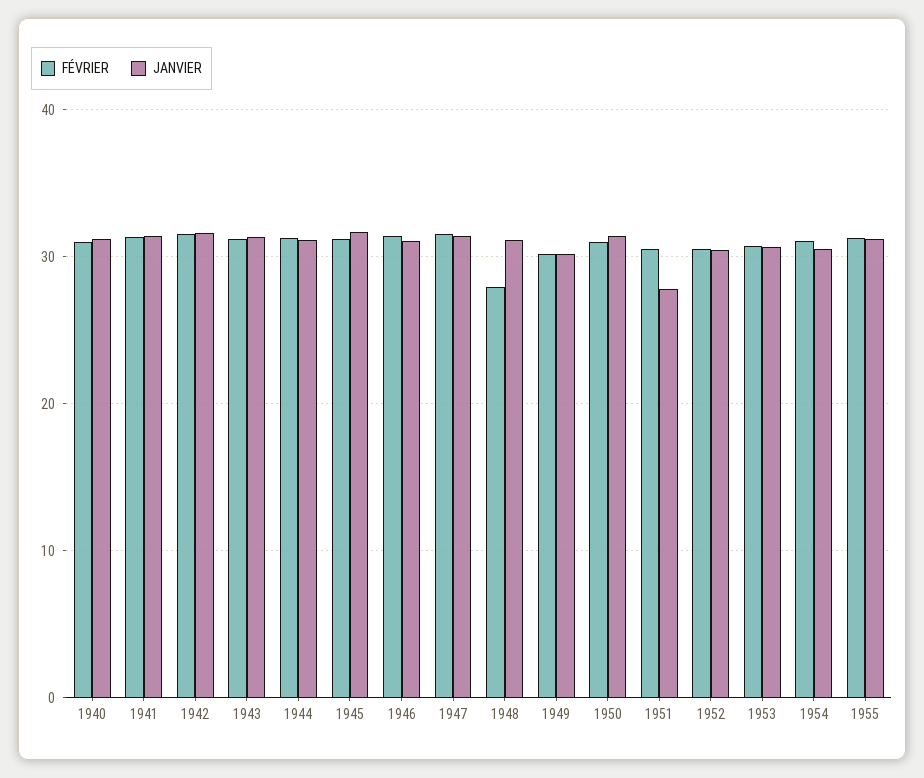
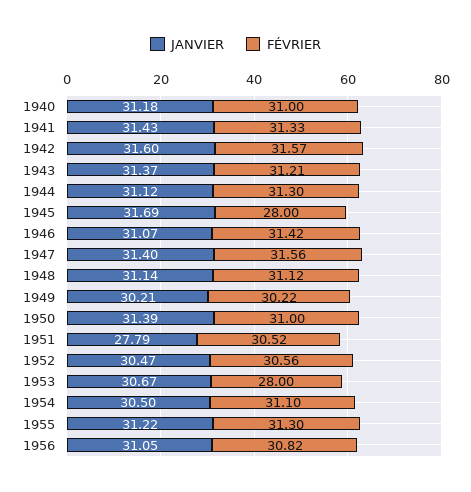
FÉVRIER, 1945: 31 -> 28
FÉVRIER, 1948: 28 -> 31.12
FÉVRIER, 1953: 31 -> 28
JANVIER, 1956: none -> 31.05
FÉVRIER, 1956: none -> 30.82

